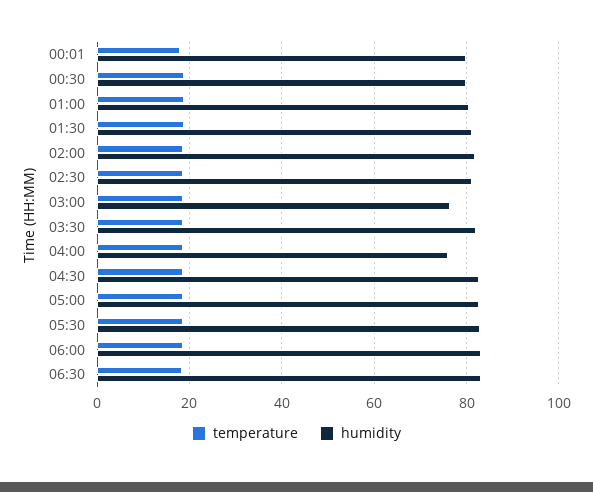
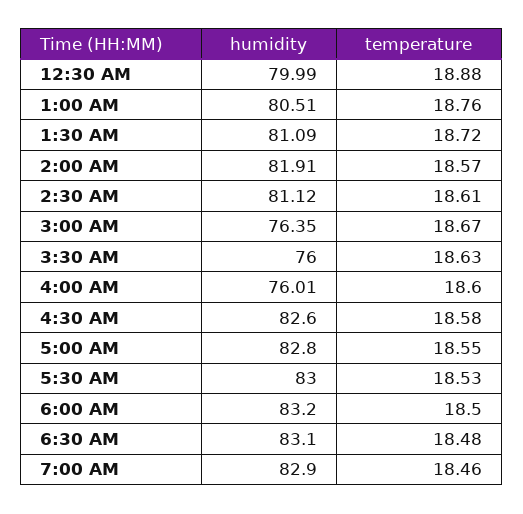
temperature, 00:01: 18 -> none
humidity, 00:01: 80 -> none
humidity, 03:30: 82 -> 76
humidity, 7:00 AM: none -> 82.9
temperature, 7:00 AM: none -> 18.46

